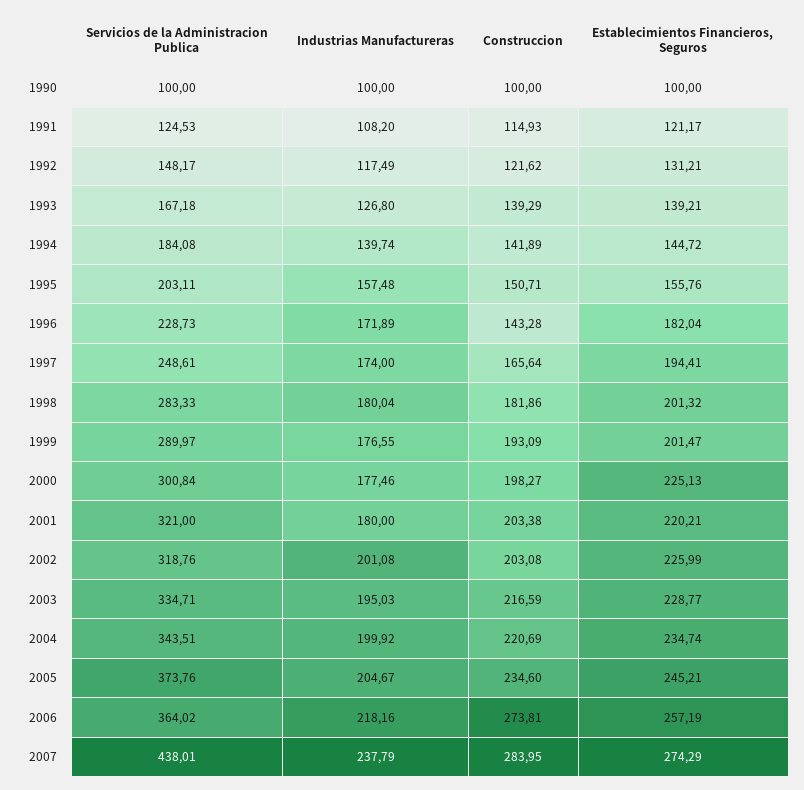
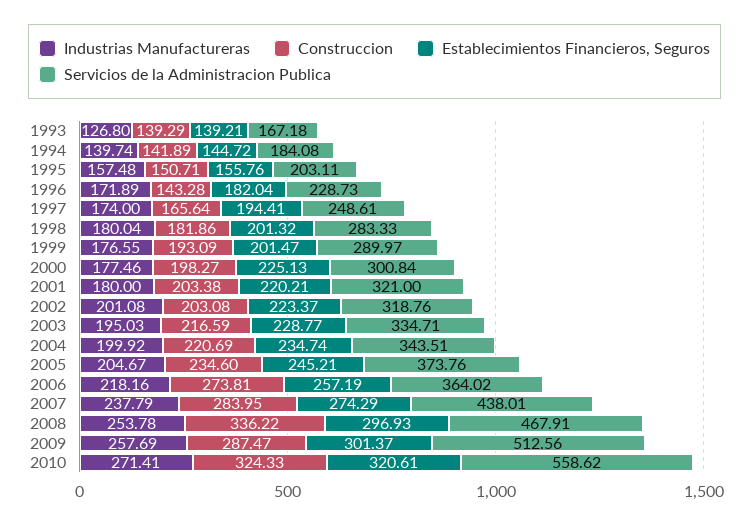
Servicios de la Administracion Publica, 1990: 100 -> none
Industrias Manufactureras, 1990: 100 -> none
Construccion, 1990: 100 -> none
Establecimientos Financieros, Seguros, 1990: 100 -> none
Servicios de la Administracion Publica, 1991: 124.53 -> none
Industrias Manufactureras, 1991: 108.2 -> none
Construccion, 1991: 114.93 -> none
Establecimientos Financieros, Seguros, 1991: 121.17 -> none
Servicios de la Administracion Publica, 1992: 148.17 -> none
Industrias Manufactureras, 1992: 117.49 -> none
Construccion, 1992: 121.62 -> none
Establecimientos Financieros, Seguros, 1992: 131.21 -> none
Establecimientos Financieros, Seguros, 2002: 225.99 -> 223.37
Industrias Manufactureras, 2008: none -> 253.78
Construccion, 2008: none -> 336.22
Establecimientos Financieros, Seguros, 2008: none -> 296.93
Servicios de la Administracion Publica, 2008: none -> 467.91
Industrias Manufactureras, 2009: none -> 257.69
Construccion, 2009: none -> 287.47
Establecimientos Financieros, Seguros, 2009: none -> 301.37
Servicios de la Administracion Publica, 2009: none -> 512.56
Industrias Manufactureras, 2010: none -> 271.41
Construccion, 2010: none -> 324.33
Establecimientos Financieros, Seguros, 2010: none -> 320.61
Servicios de la Administracion Publica, 2010: none -> 558.62

